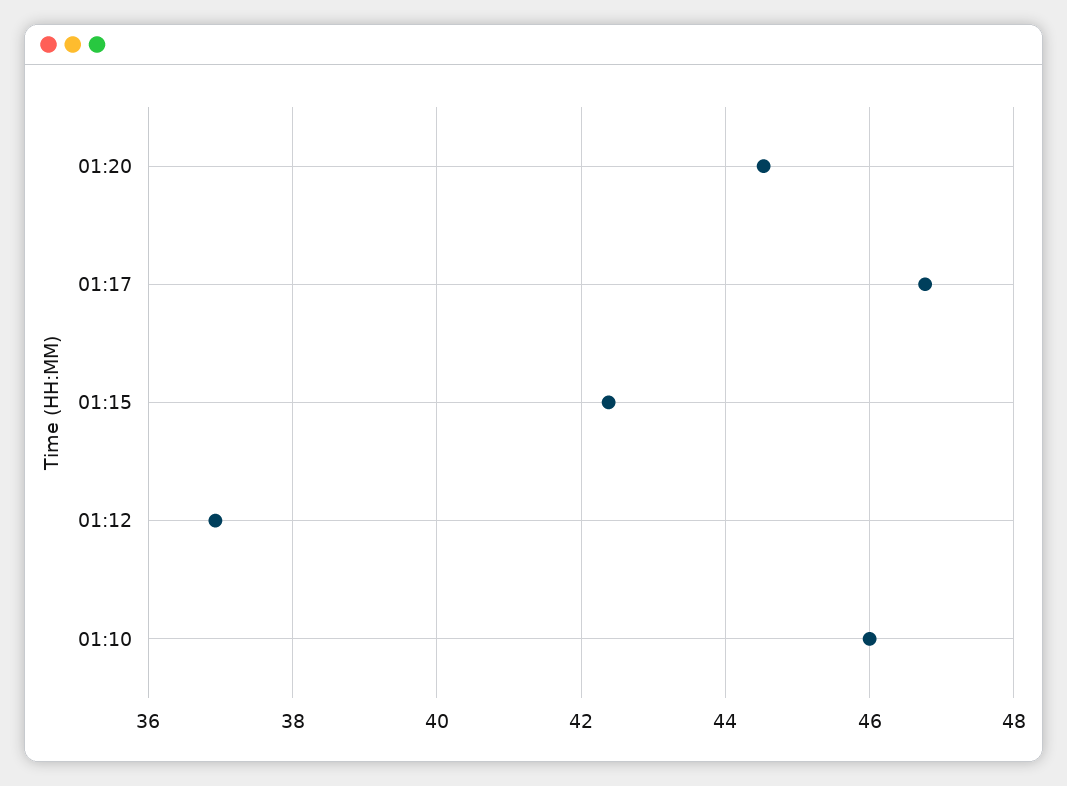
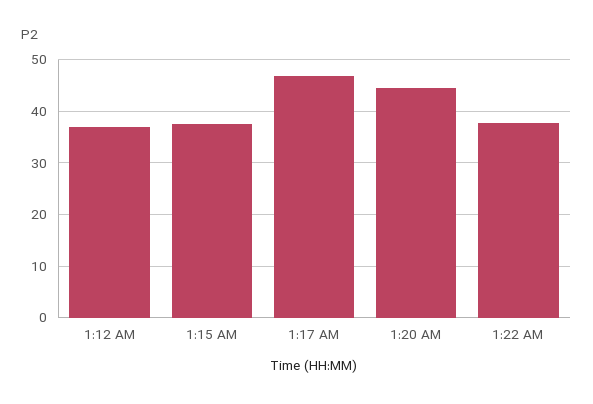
01:15: 42.4 -> 38
01:10: 46 -> none
1:22 AM: none -> 38

